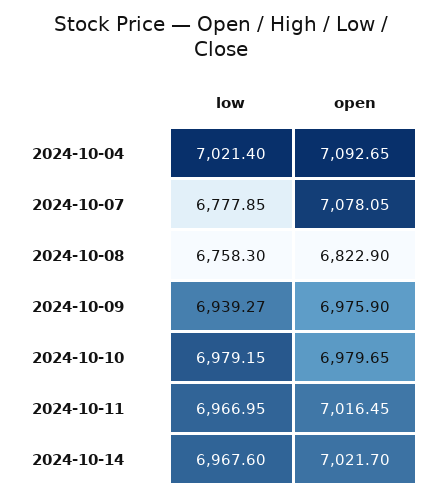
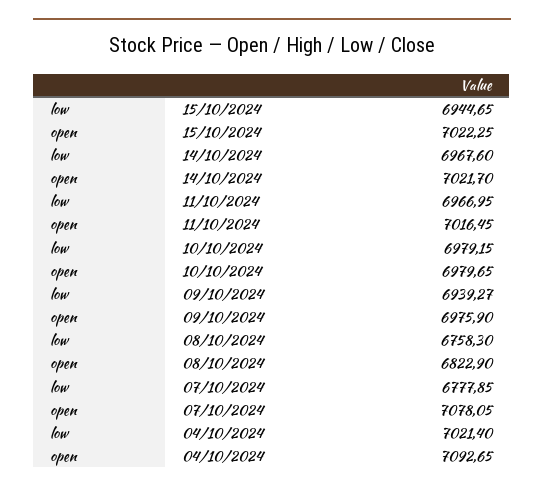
low, 15/10/2024: none -> 6944.65
open, 15/10/2024: none -> 7022.25

